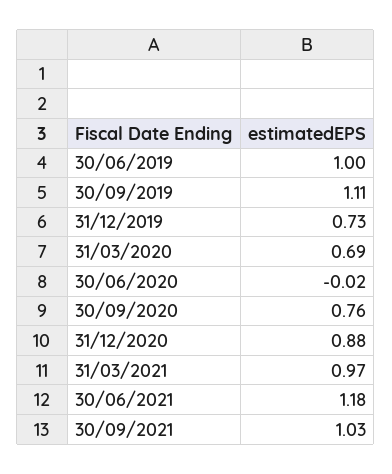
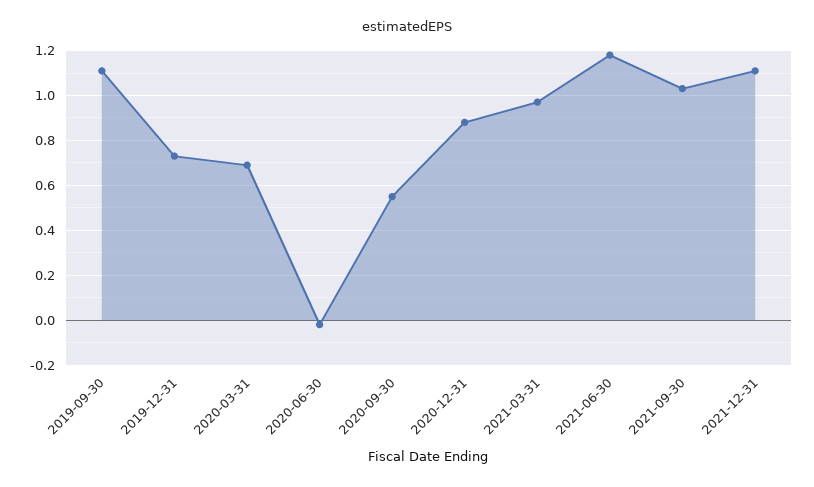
30/06/2019: 1 -> none
30/09/2020: 0.76 -> 0.55
2021-12-31: none -> 1.1

